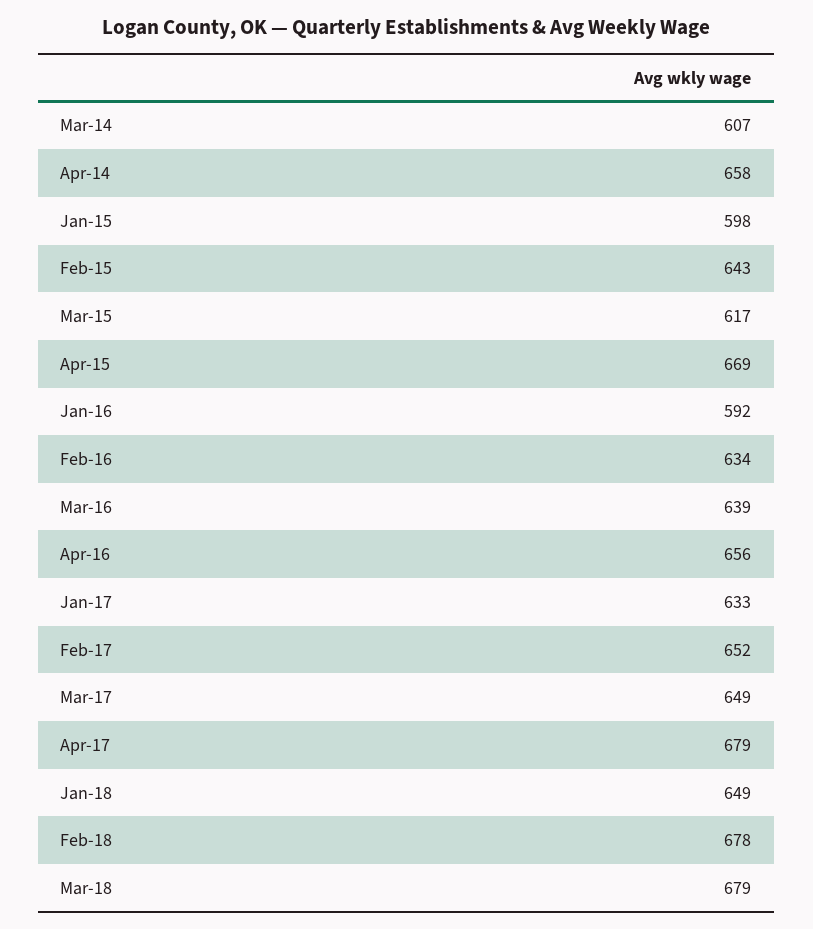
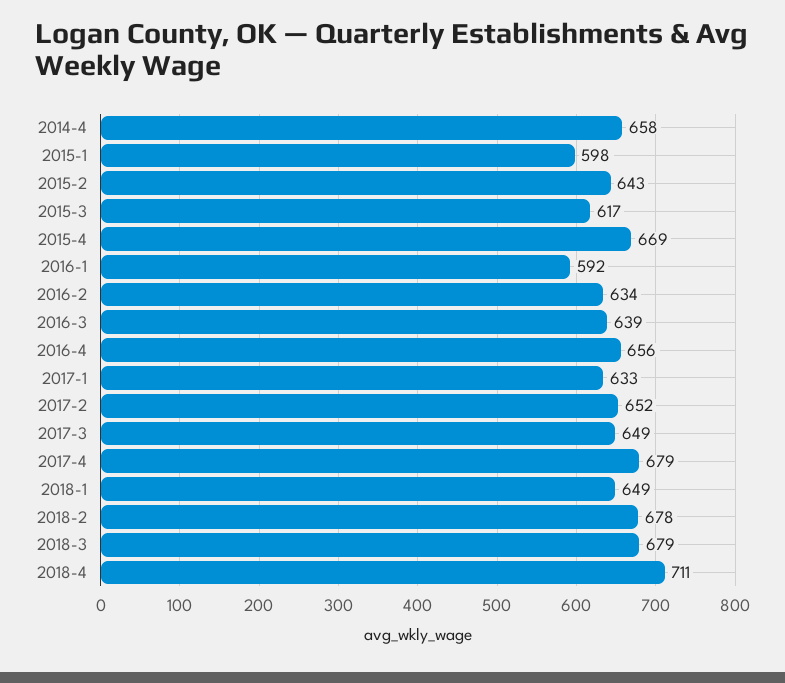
Mar-14: 607 -> none
2018-4: none -> 711

